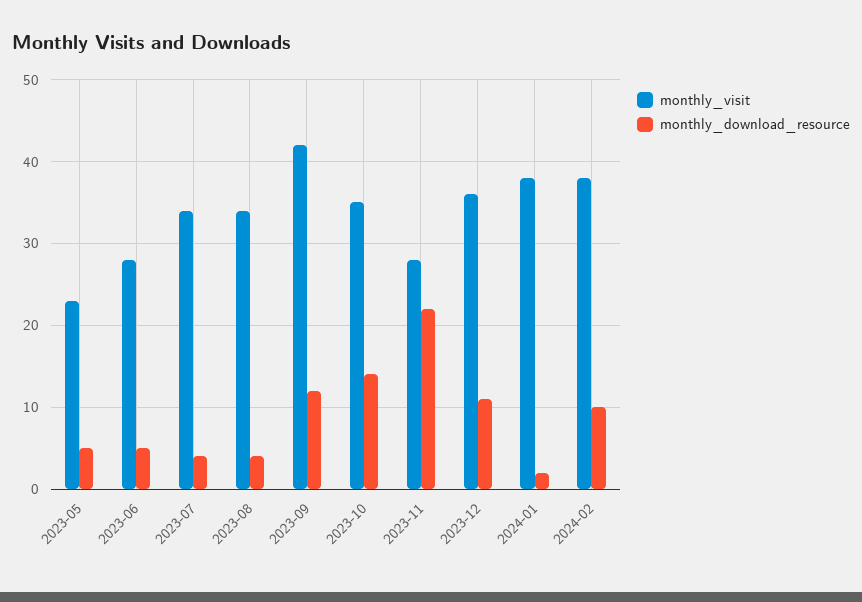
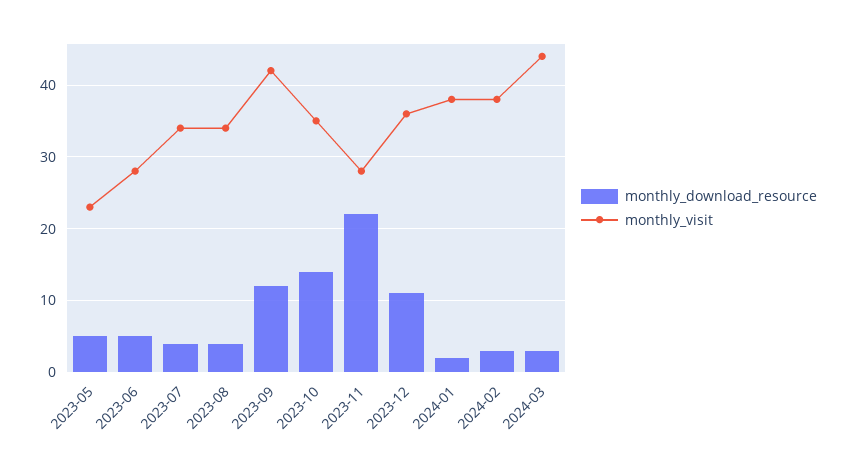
monthly_download_resource, 2024-02: 10 -> 3
monthly_download_resource, 2024-03: none -> 3
monthly_visit, 2024-03: none -> 44

